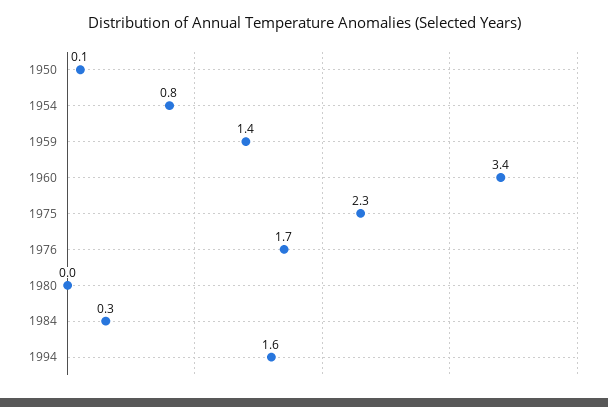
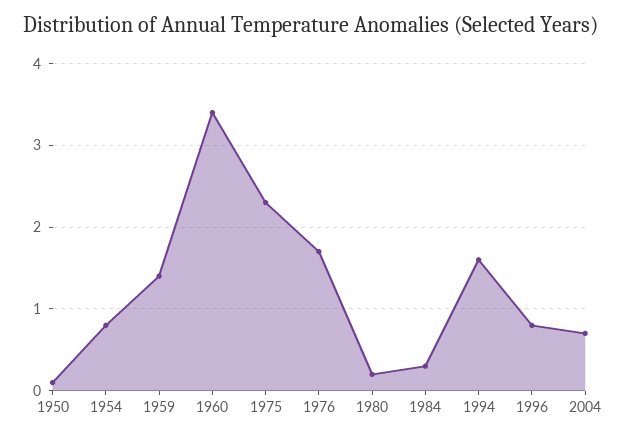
1980: 0 -> 0.2
1996: none -> 0.8
2004: none -> 0.7

